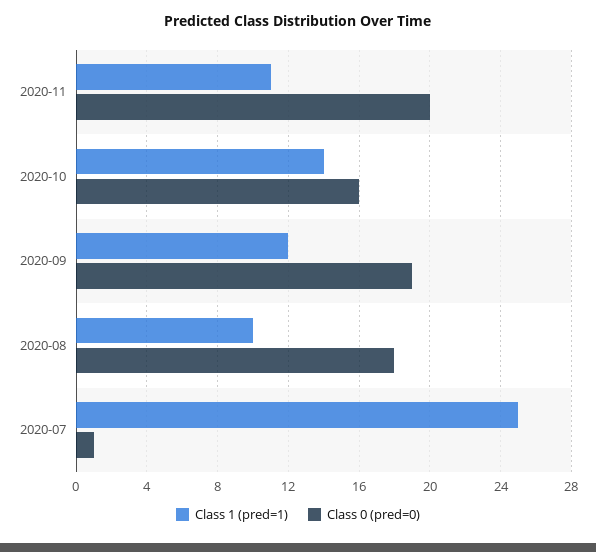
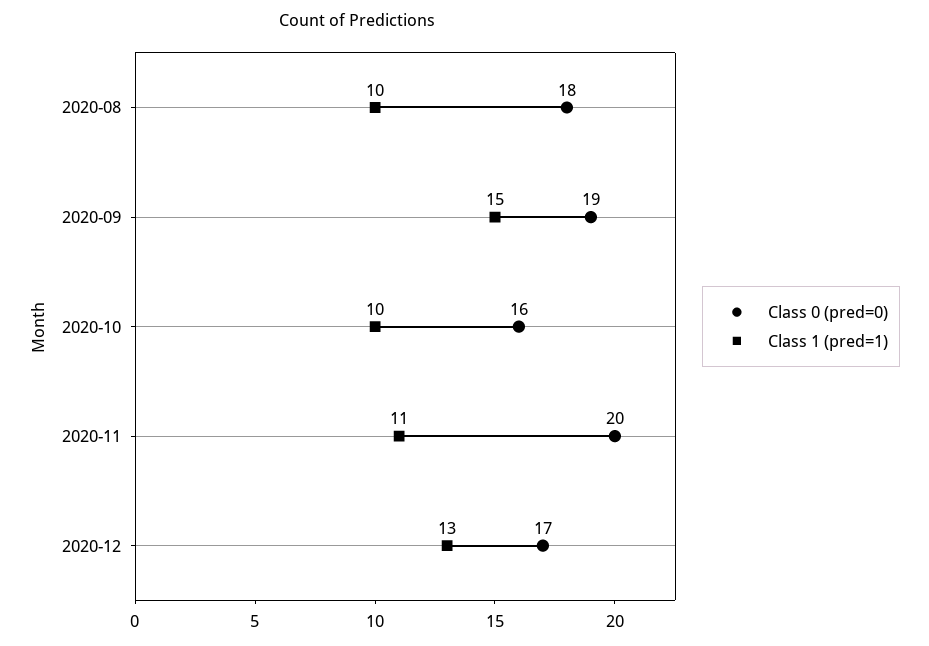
Class 1 (pred=1), 2020-10: 14 -> 10
Class 1 (pred=1), 2020-09: 12 -> 15
Class 1 (pred=1), 2020-07: 25 -> none
Class 0 (pred=0), 2020-07: 1 -> none
Class 0 (pred=0), 2020-12: none -> 17
Class 1 (pred=1), 2020-12: none -> 13

